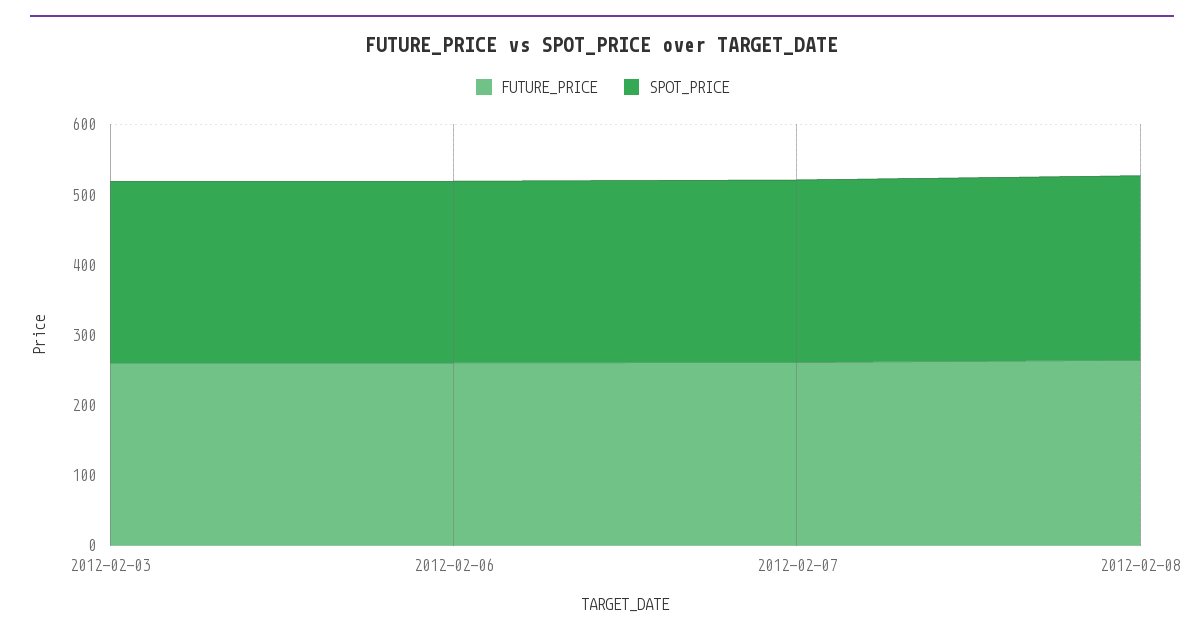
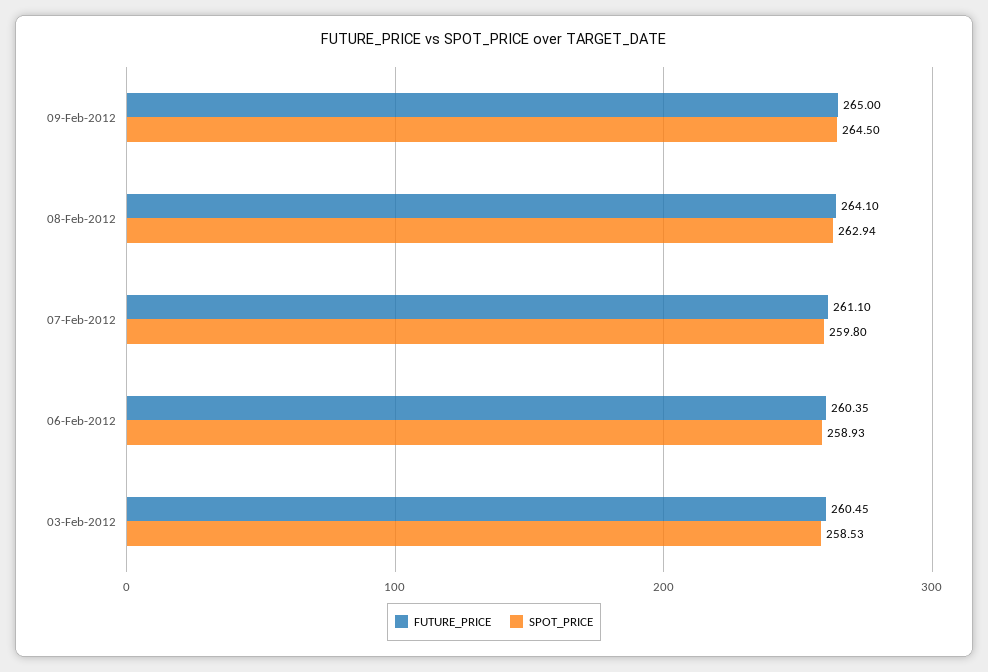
FUTURE_PRICE, 09-Feb-2012: none -> 265
SPOT_PRICE, 09-Feb-2012: none -> 264.5

